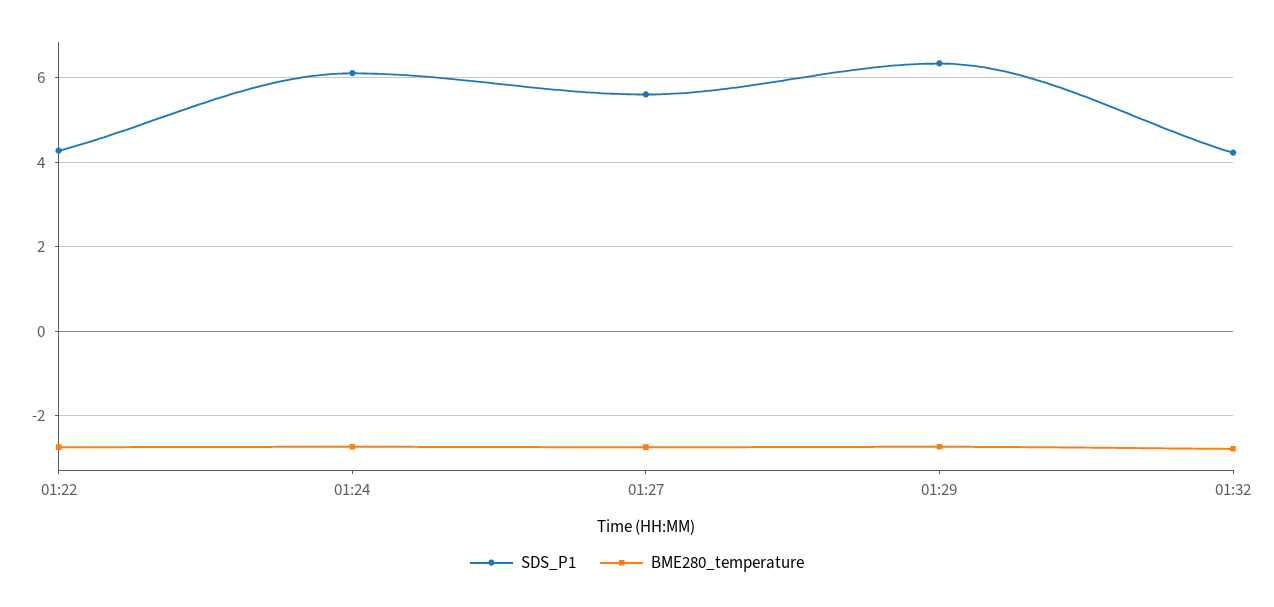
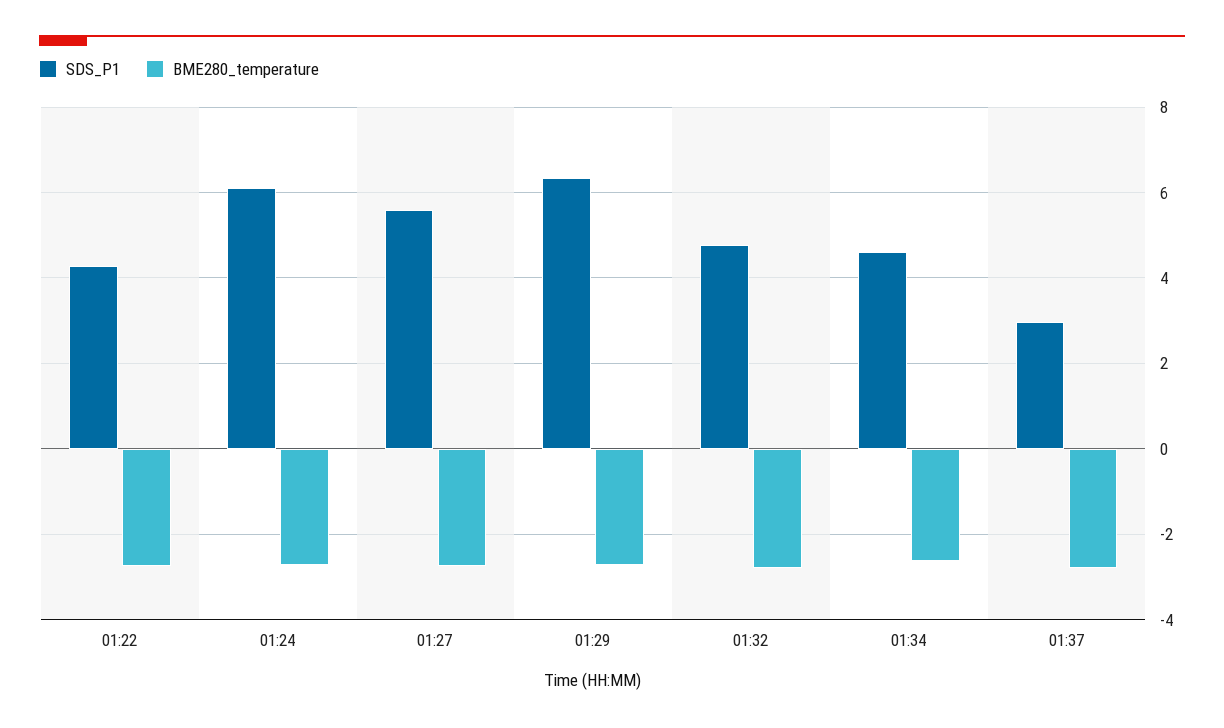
SDS_P1, 01:32: 4.2 -> 4.8
SDS_P1, 01:34: none -> 4.6
BME280_temperature, 01:34: none -> -2.6
SDS_P1, 01:37: none -> 3
BME280_temperature, 01:37: none -> -2.8

